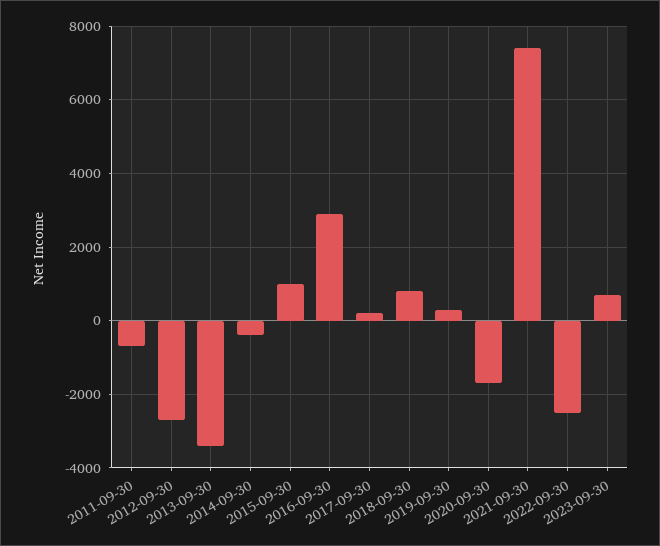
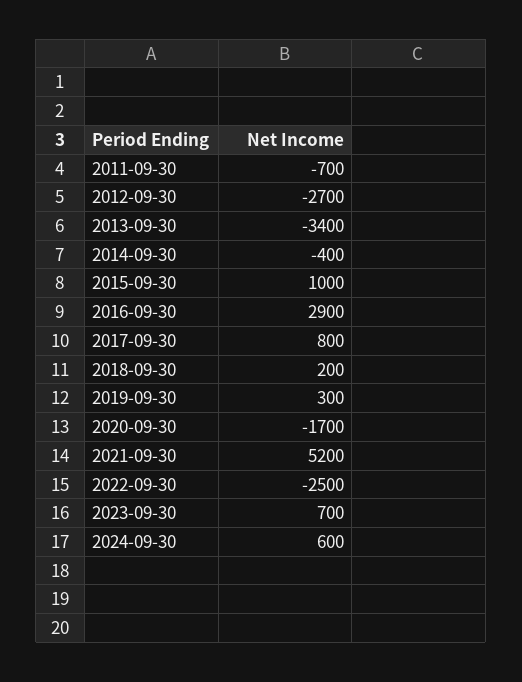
2017-09-30: 200 -> 800
2018-09-30: 800 -> 200
2021-09-30: 7400 -> 5200
2024-09-30: none -> 600

